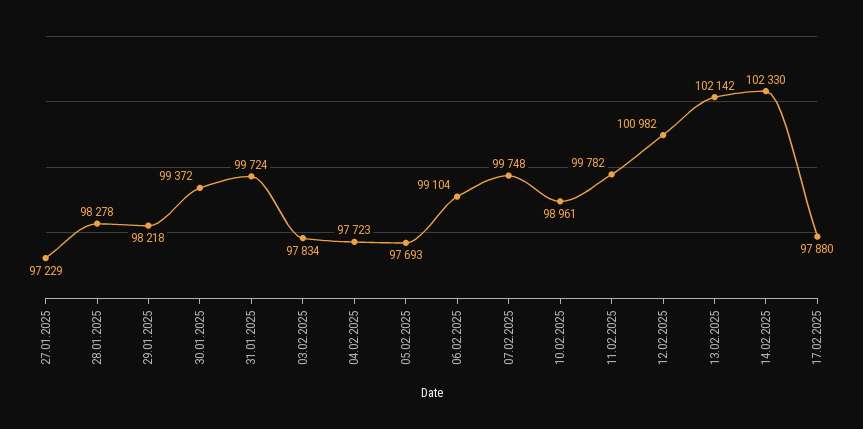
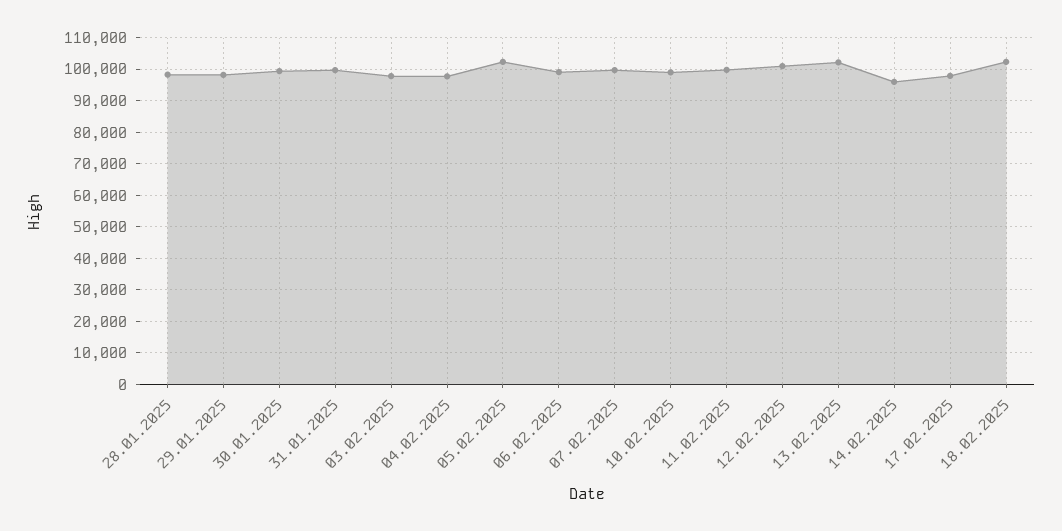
27.01.2025: 97229 -> none
05.02.2025: 97693 -> 102000
14.02.2025: 102330 -> 96000
18.02.2025: none -> 102000

